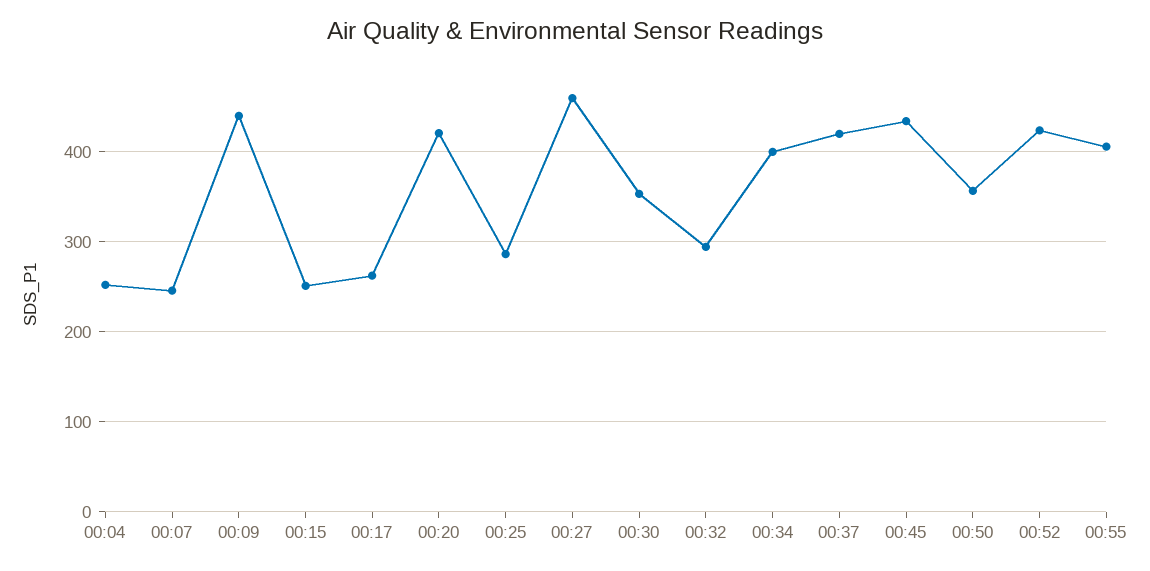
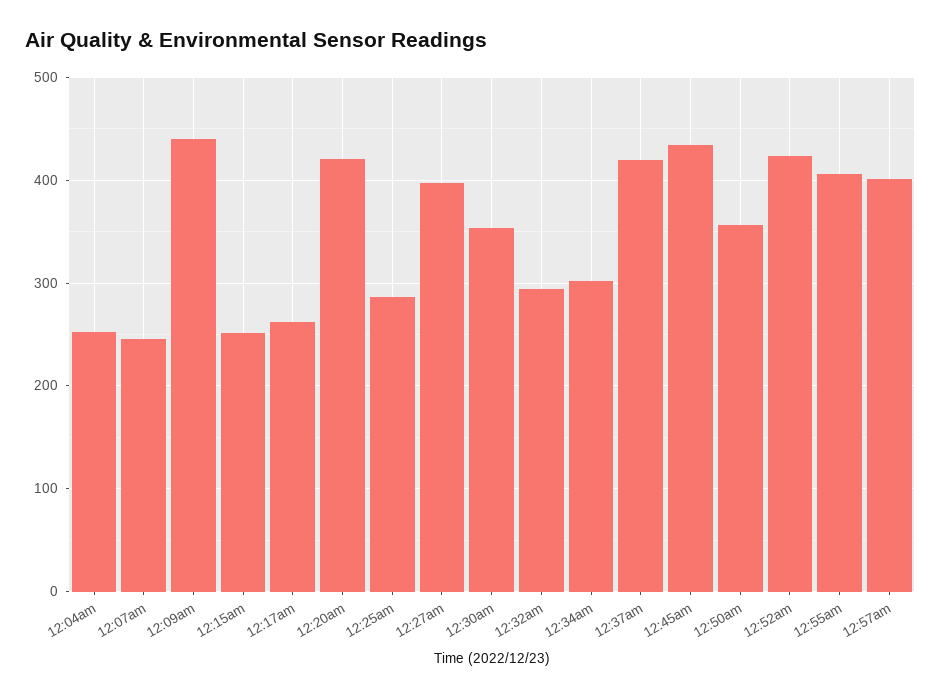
00:27: 460 -> 400
00:34: 400 -> 300
12:57am: none -> 400

